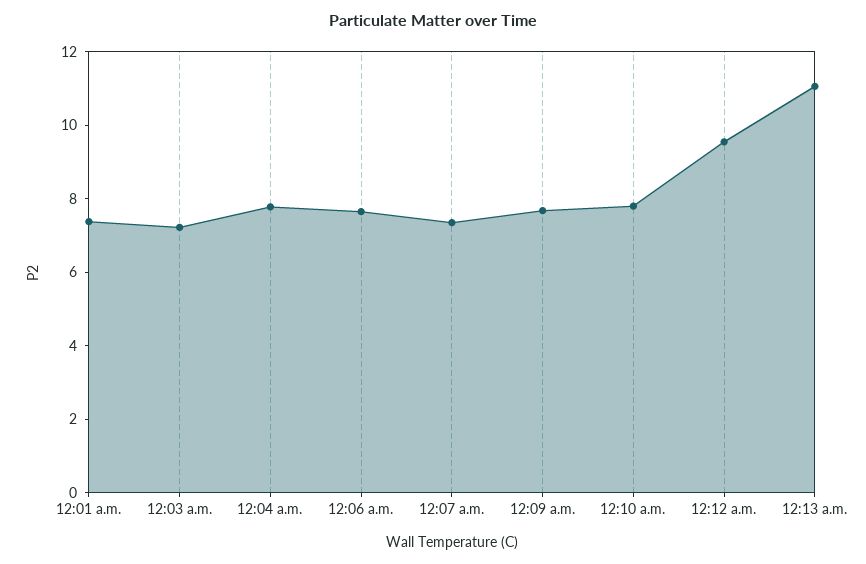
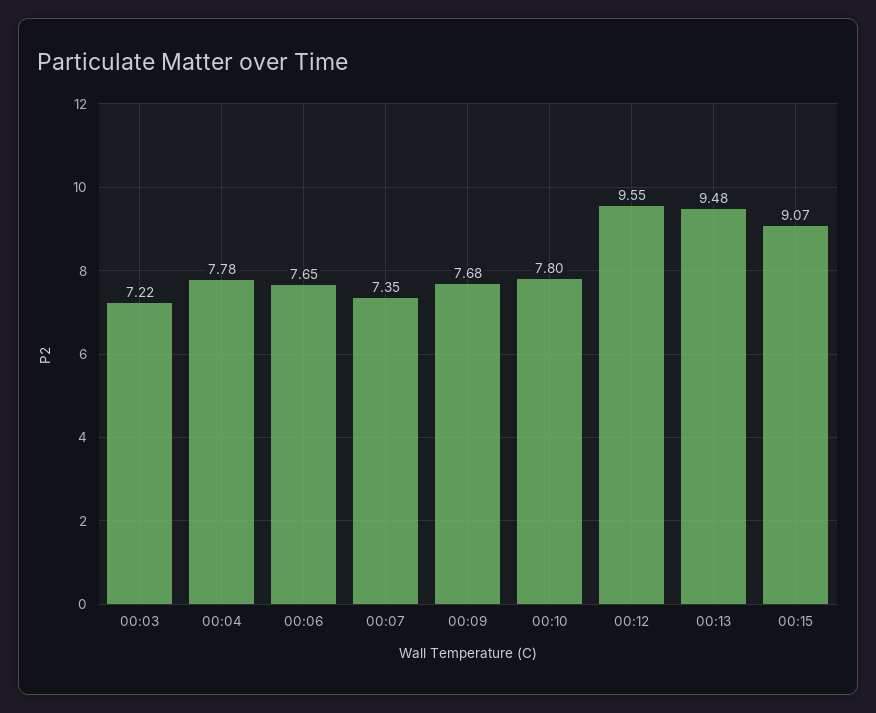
12:01 a.m.: 7.5 -> none
12:13 a.m.: 11 -> 9.48
00:15: none -> 9.07

